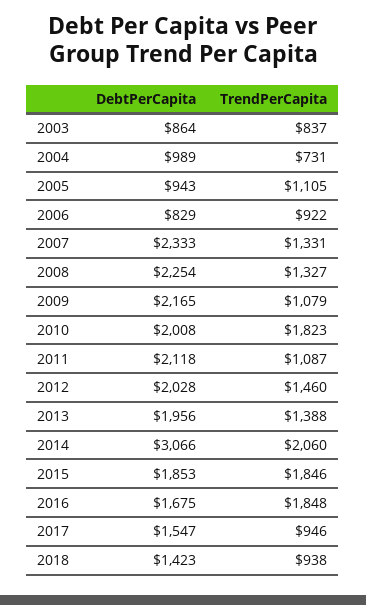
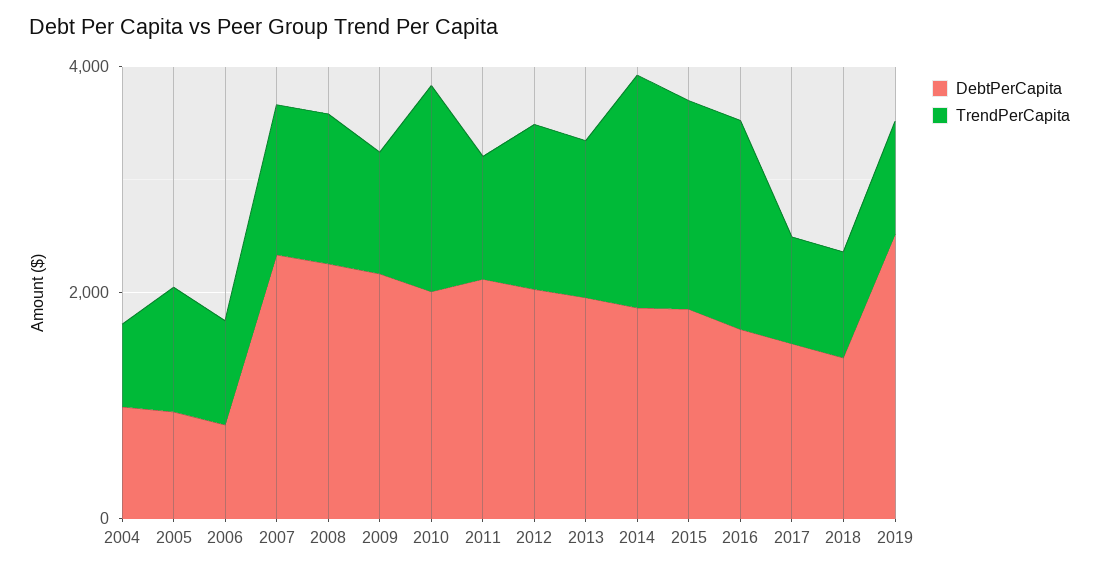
DebtPerCapita, 2003: 864 -> none
TrendPerCapita, 2003: 837 -> none
DebtPerCapita, 2014: 3066 -> 2000
DebtPerCapita, 2019: none -> 2500
TrendPerCapita, 2019: none -> 1000

